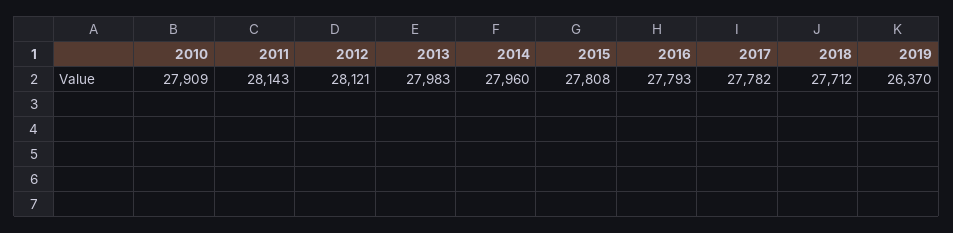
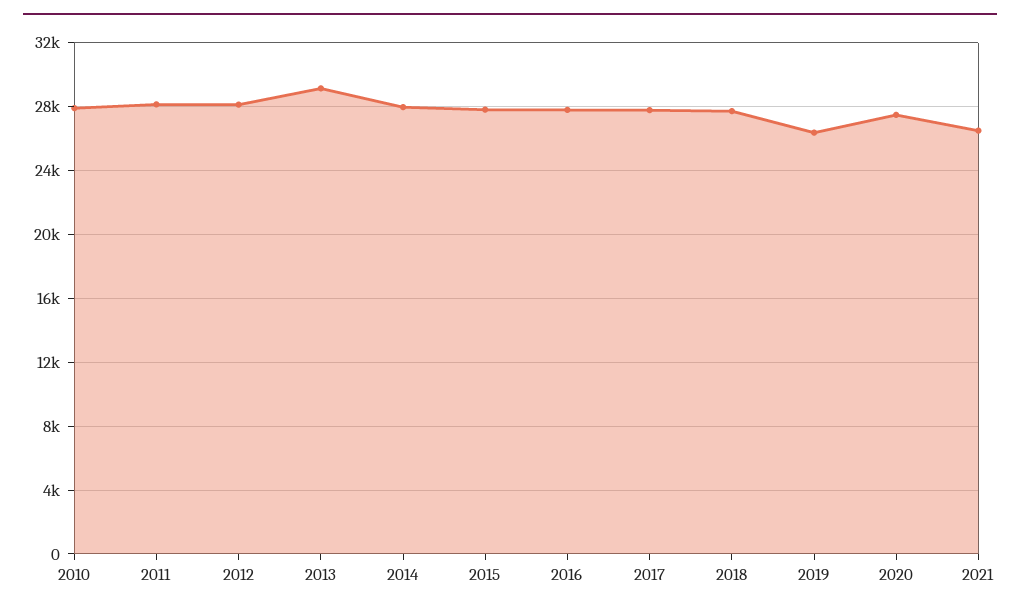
2013: 27983 -> 29000
2020: none -> 27500
2021: none -> 26500

